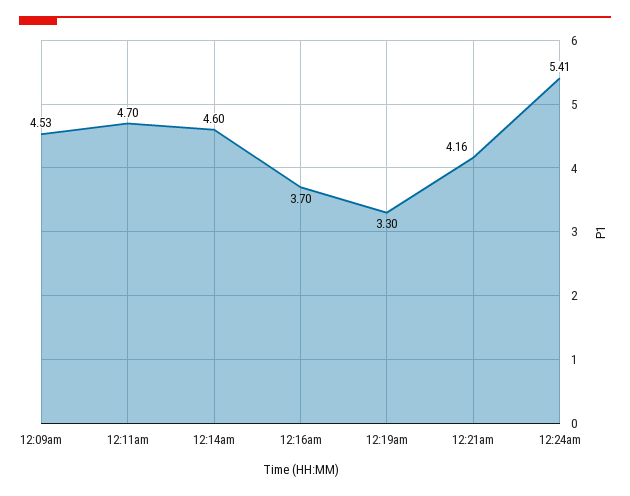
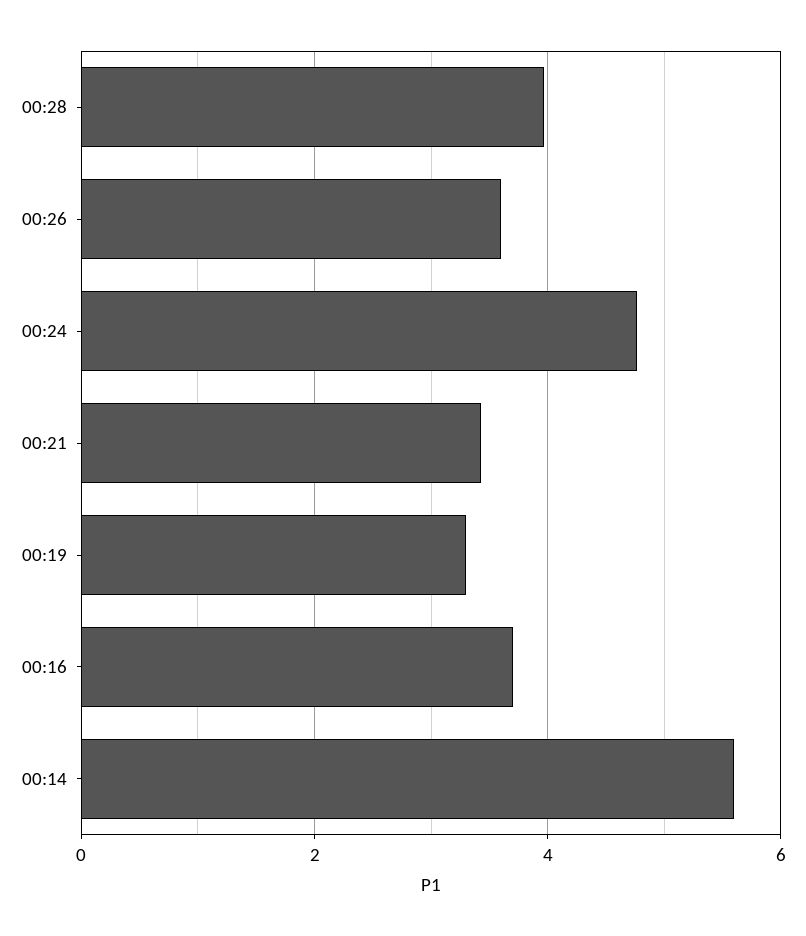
12:09am: 4.53 -> none
12:11am: 4.7 -> none
12:14am: 4.6 -> 5.6
12:21am: 4.16 -> 3.4
12:24am: 5.41 -> 4.8
00:28: none -> 4
00:26: none -> 3.6

